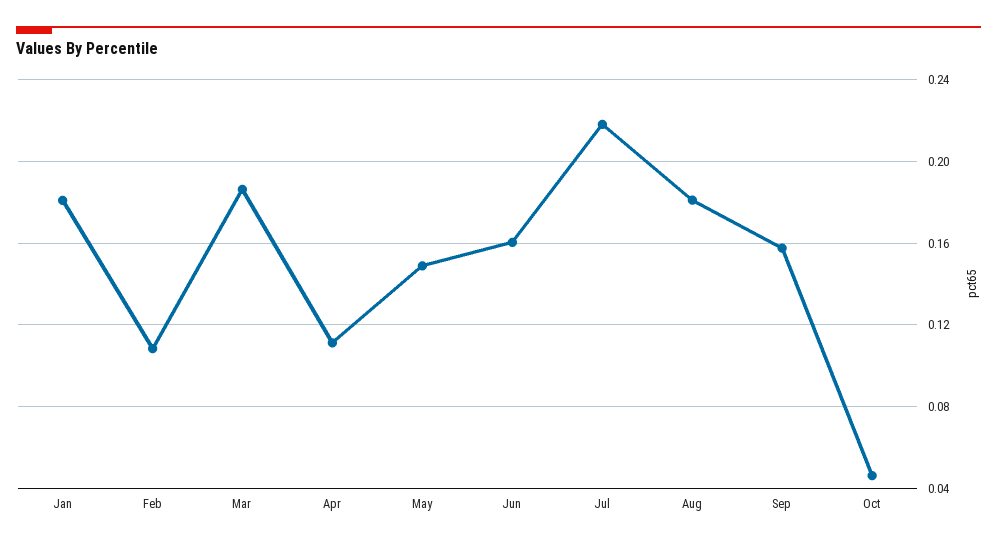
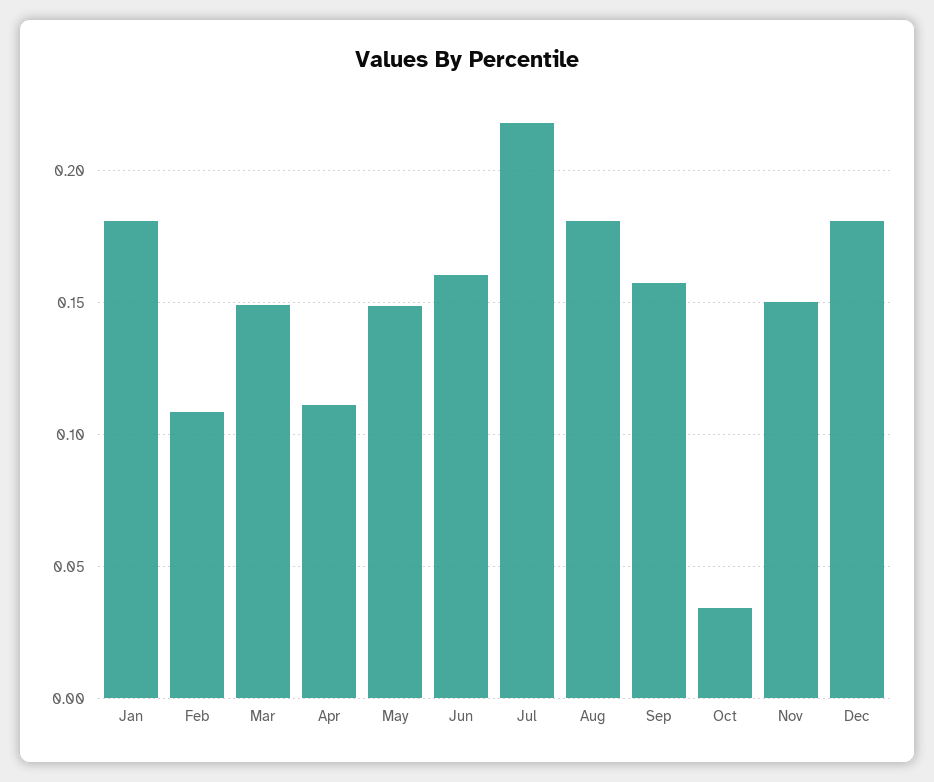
Mar: 0.185 -> 0.15
Oct: 0.045 -> 0.035
Nov: none -> 0.15
Dec: none -> 0.18

